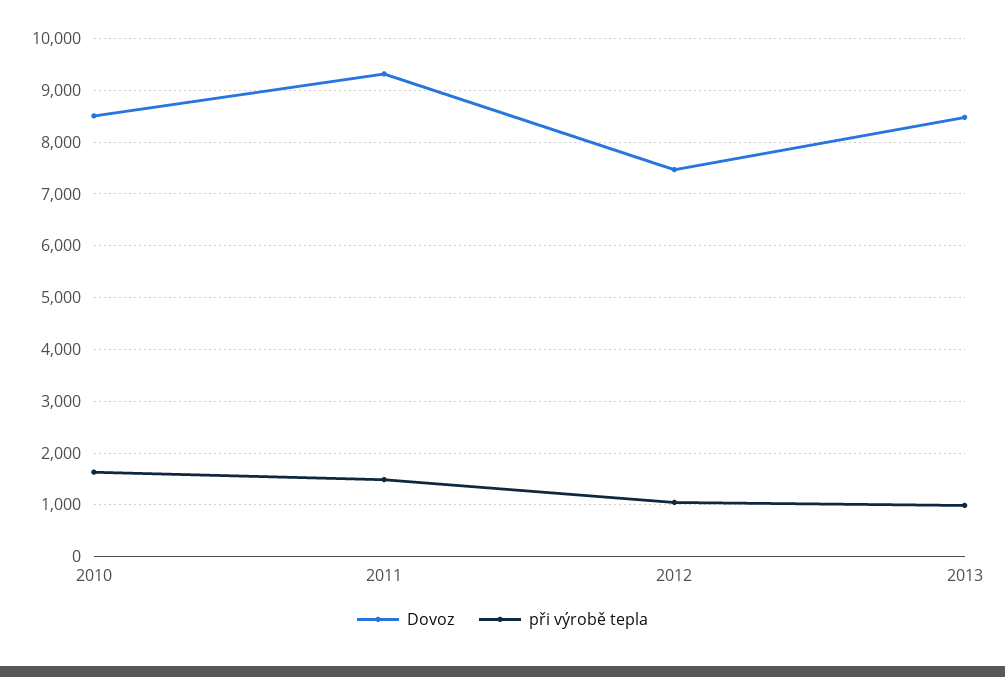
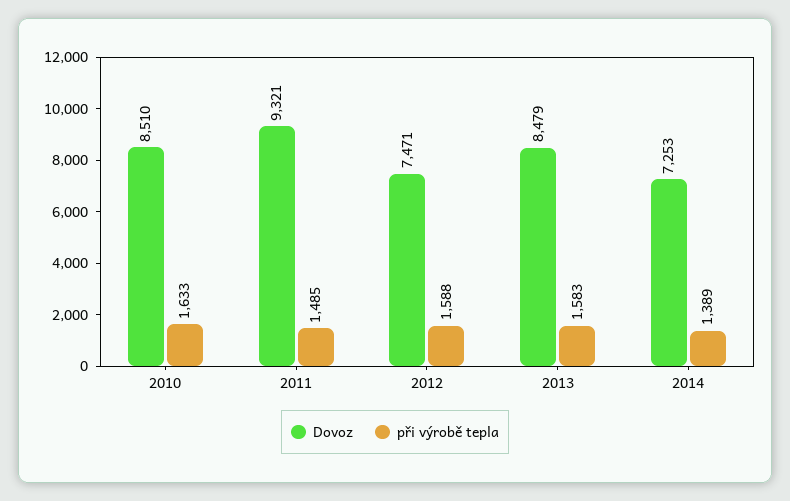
při výrobě tepla, 2012: 1000 -> 1588
při výrobě tepla, 2013: 1000 -> 1583
Dovoz, 2014: none -> 7253
při výrobě tepla, 2014: none -> 1389

